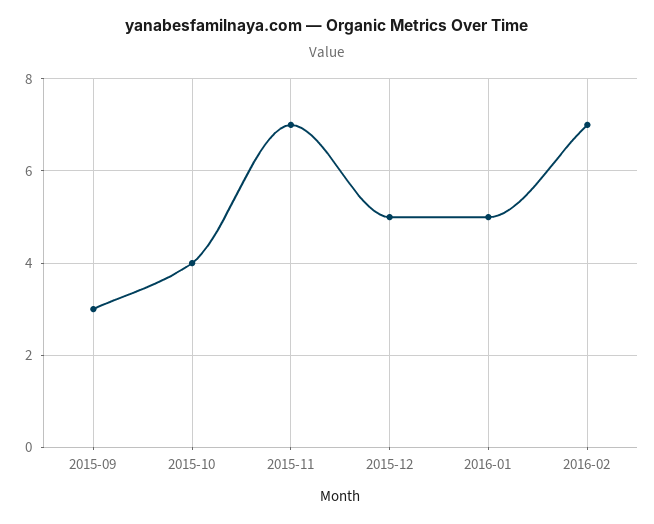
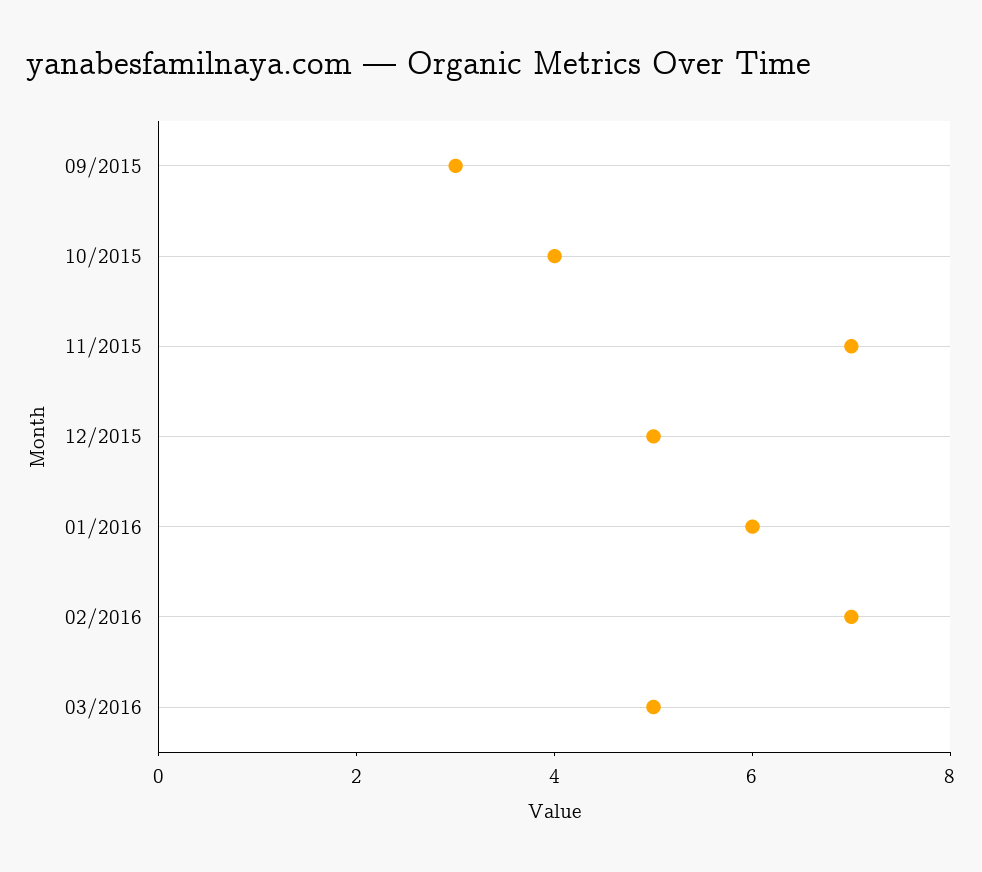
2016-01: 5 -> 6
03/2016: none -> 5

